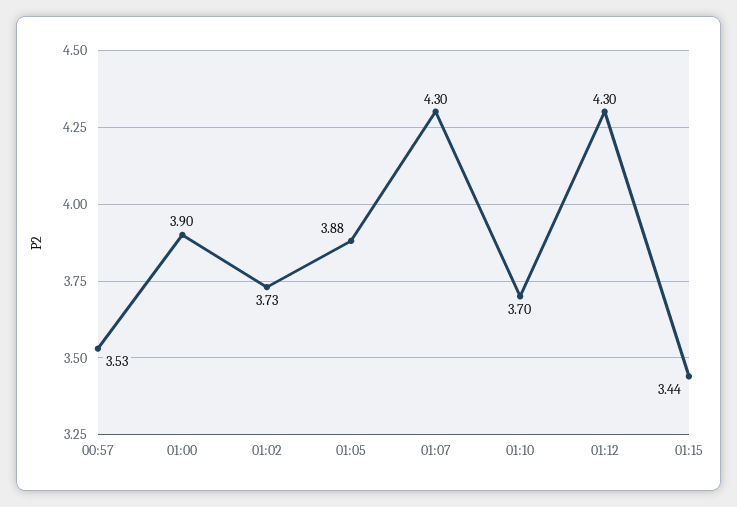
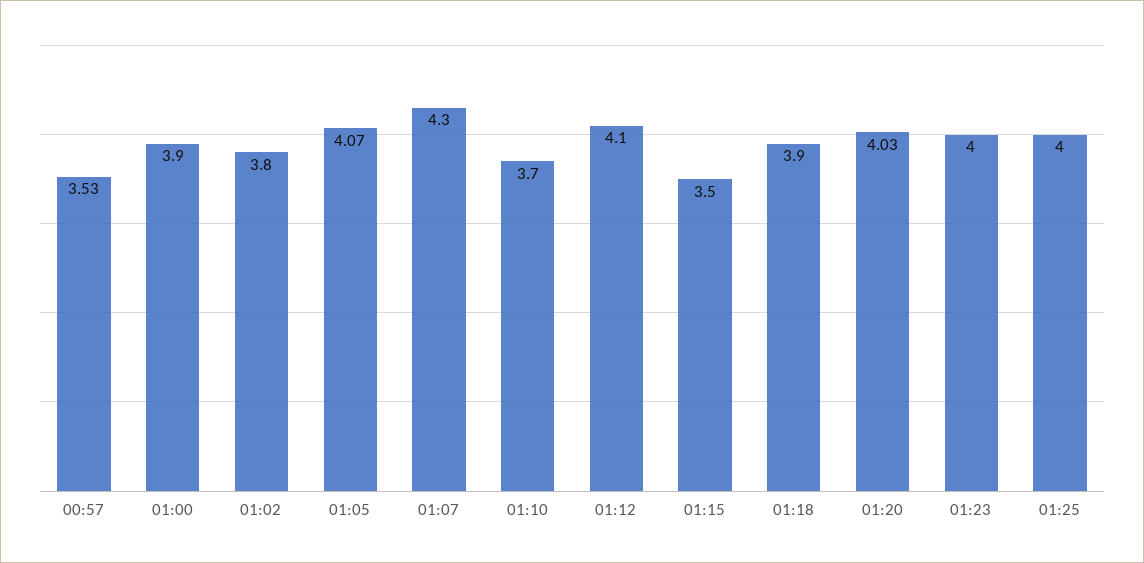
01:02: 3.73 -> 3.8
01:05: 3.88 -> 4.07
01:12: 4.3 -> 4.1
01:15: 3.44 -> 3.5
01:18: none -> 3.9
01:20: none -> 4.03
01:23: none -> 4
01:25: none -> 4

